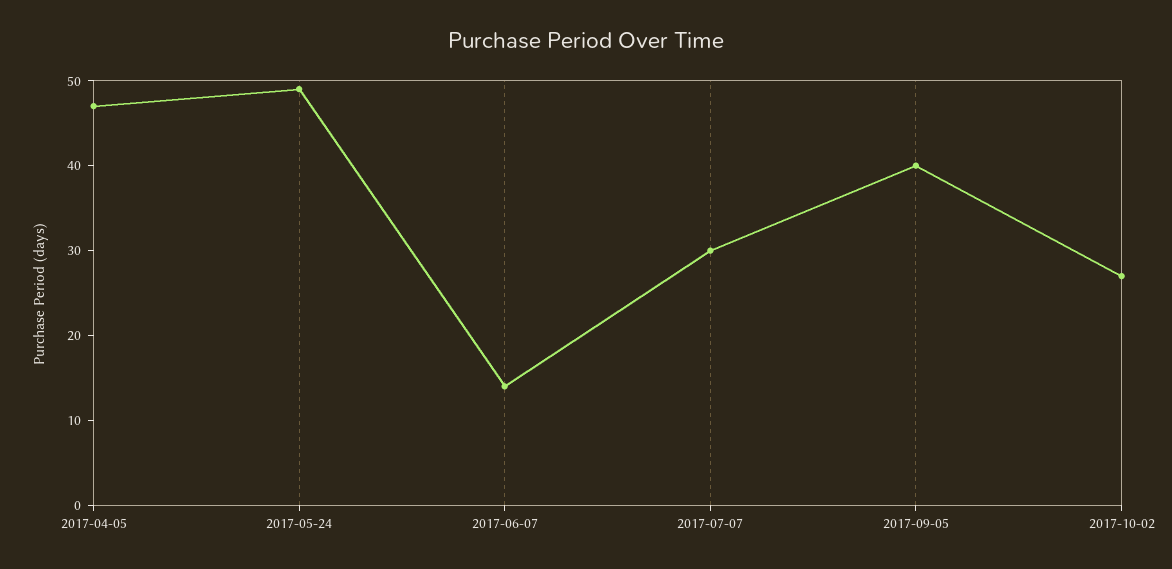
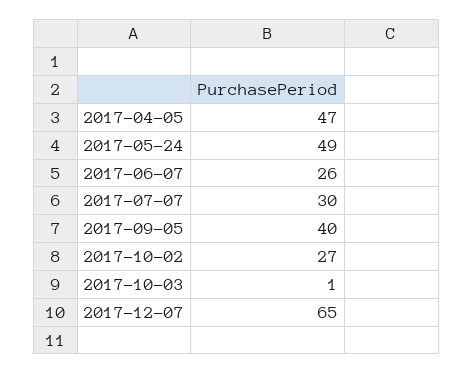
2017-06-07: 14 -> 26
2017-10-03: none -> 1
2017-12-07: none -> 65

